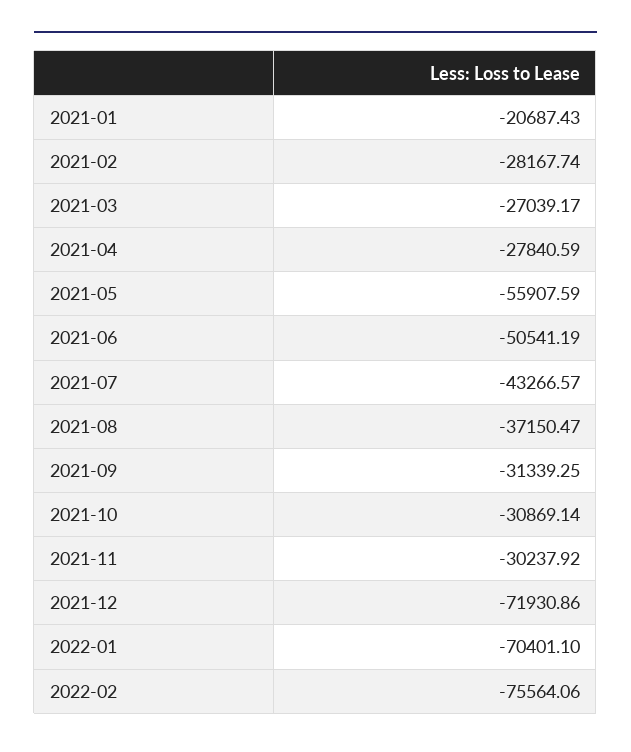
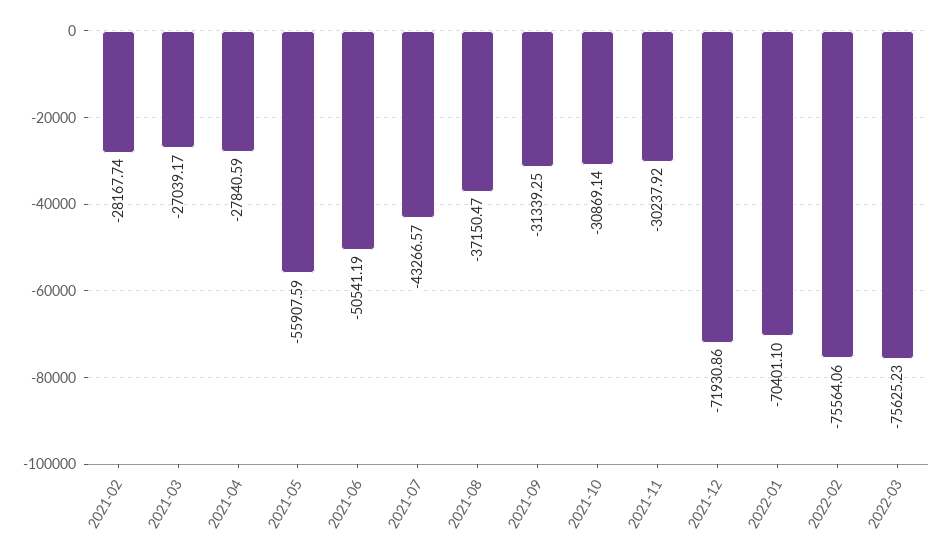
2021-01: -20687.43 -> none
2022-03: none -> -75625.23

